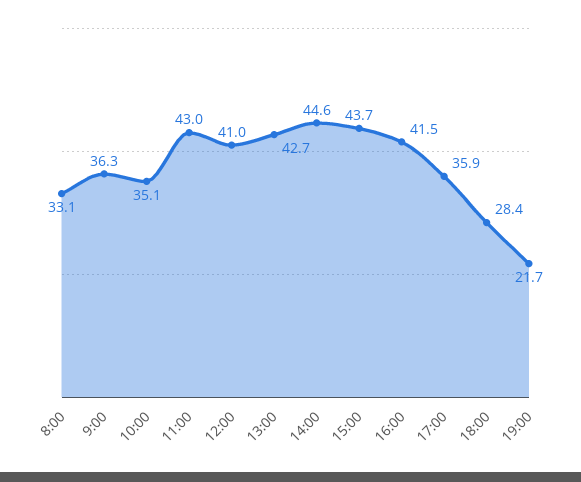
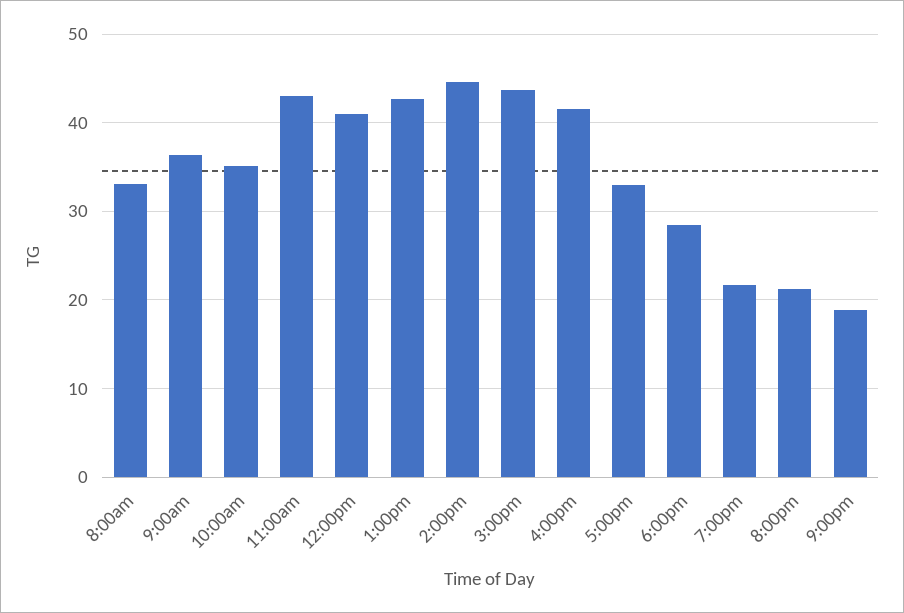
17:00: 35.9 -> 33
8:00pm: none -> 21
9:00pm: none -> 19

